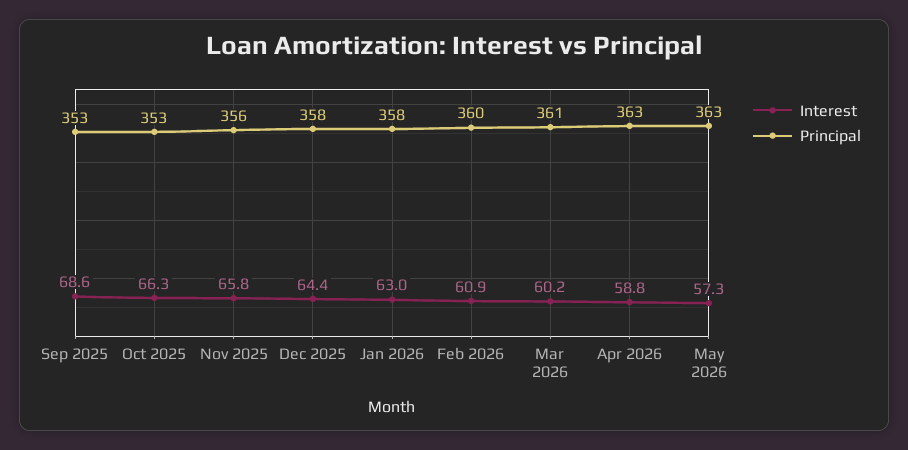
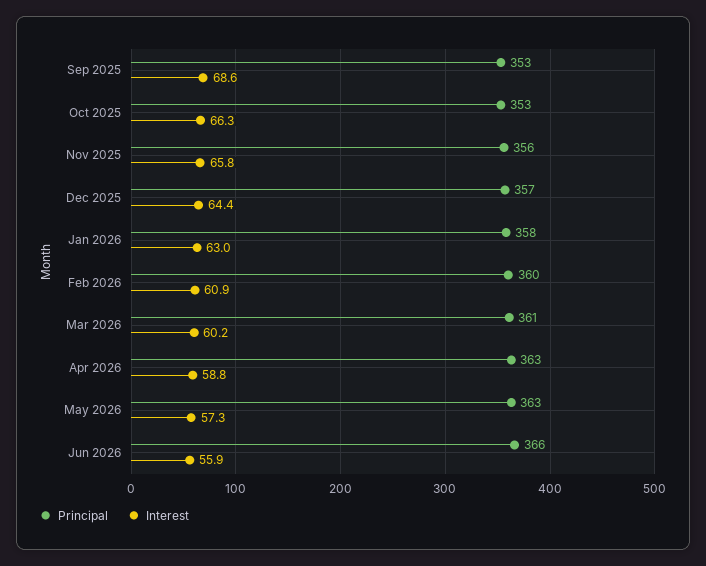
Principal, Dec 2025: 358 -> 357
Principal, Jun 2026: none -> 366
Interest, Jun 2026: none -> 55.9

